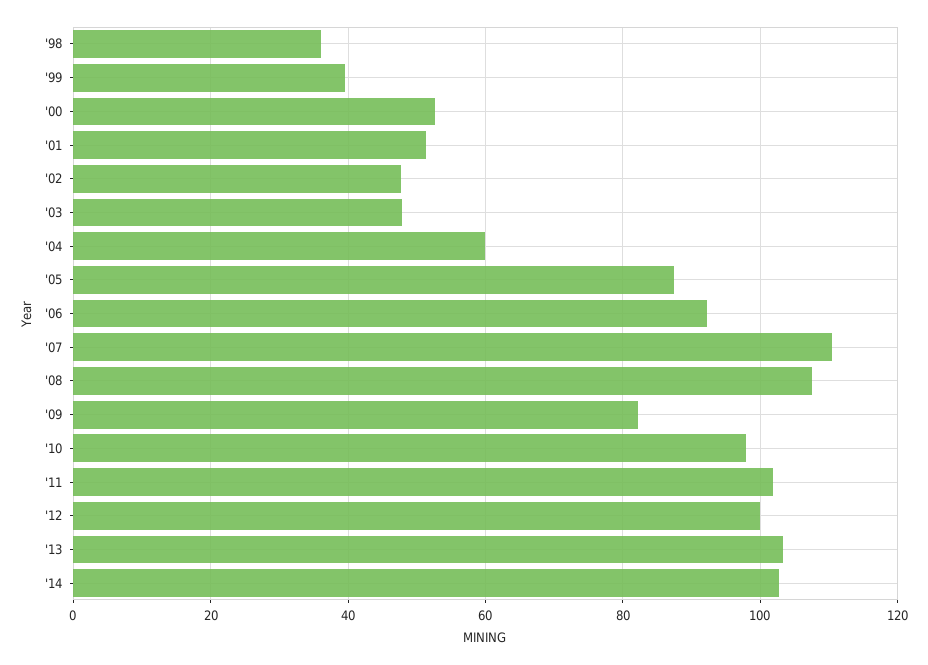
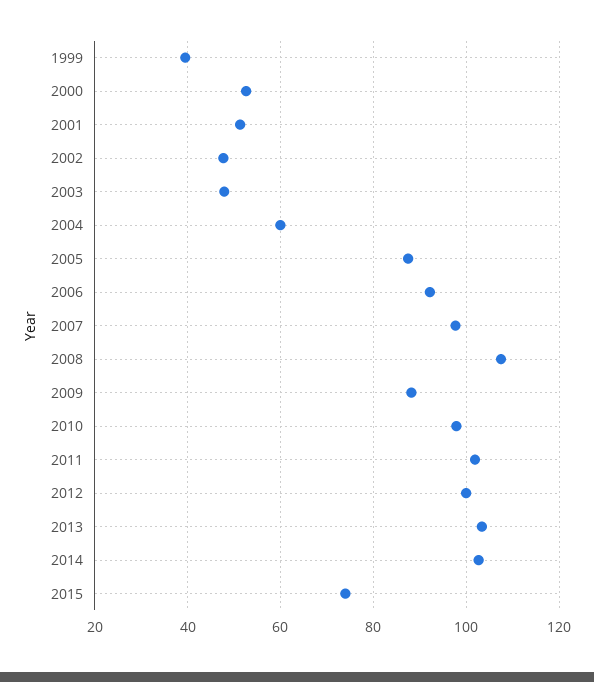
'98: 36 -> none
'07: 110 -> 98
'09: 82 -> 88
2015: none -> 74

